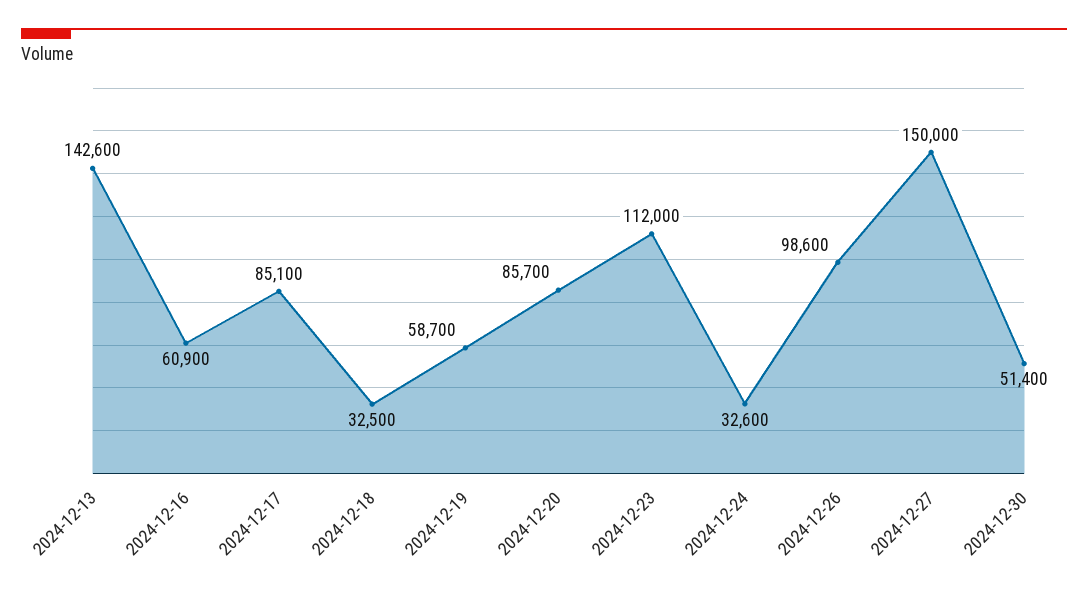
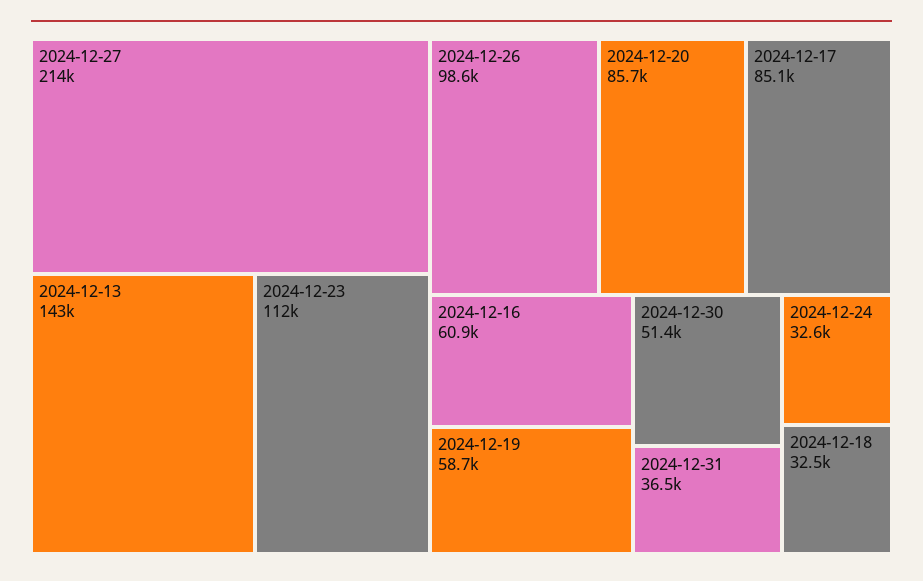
2024-12-27: 150000 -> 214000
2024-12-31: none -> 36500

